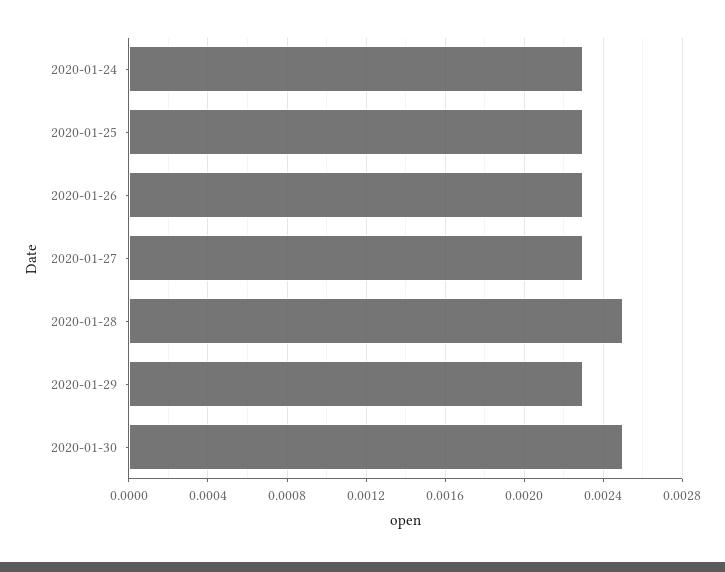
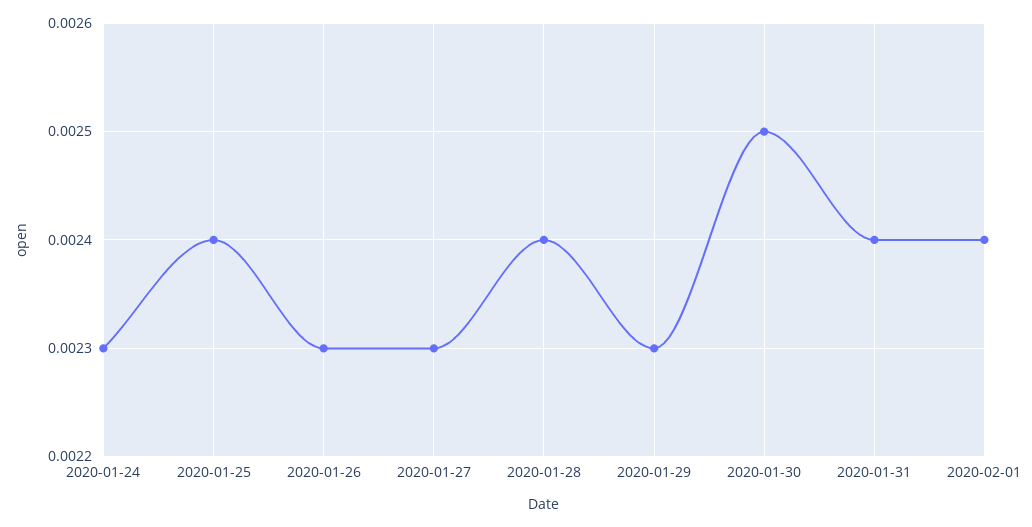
2020-01-25: 0.0023 -> 0.0024
2020-01-28: 0.0025 -> 0.0024
2020-01-31: none -> 0.0024
2020-02-01: none -> 0.0024

